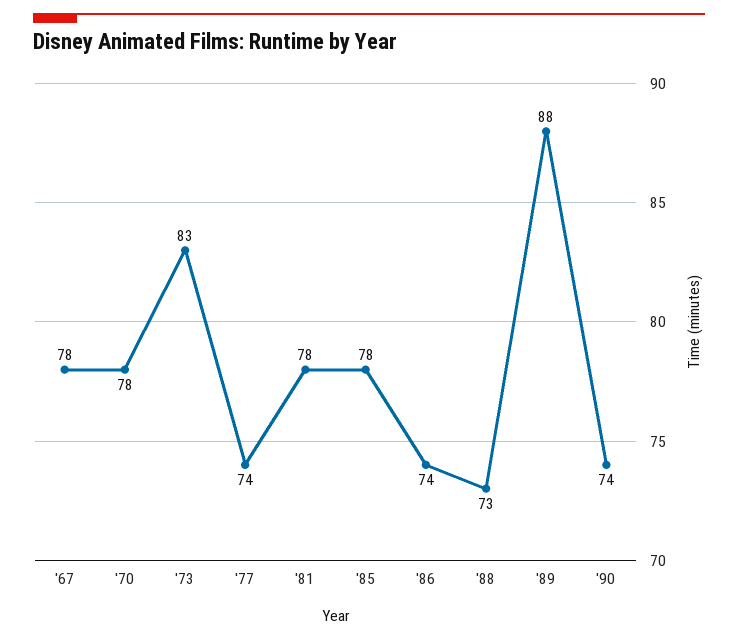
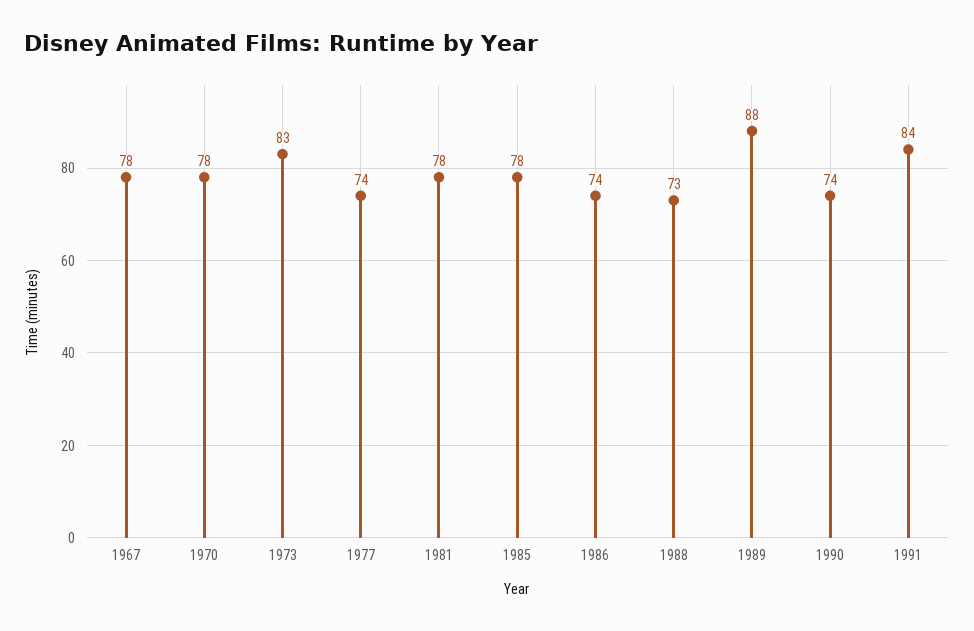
1991: none -> 84

